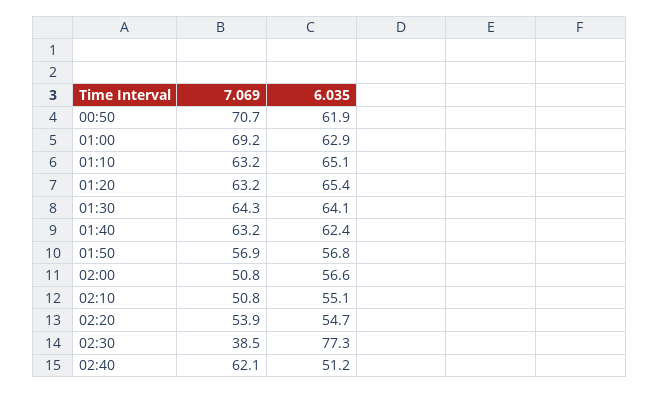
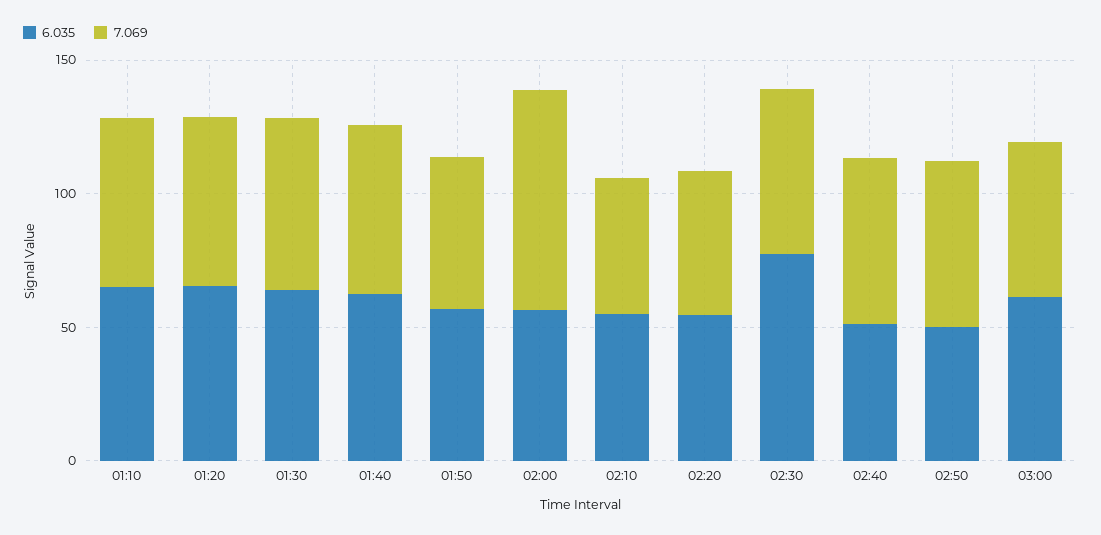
7.069, 00:50: 70.7 -> none
6.035, 00:50: 61.9 -> none
7.069, 01:00: 69.2 -> none
6.035, 01:00: 62.9 -> none
7.069, 02:00: 50.8 -> 80
7.069, 02:30: 38.5 -> 60
6.035, 02:50: none -> 50
7.069, 02:50: none -> 60
6.035, 03:00: none -> 60
7.069, 03:00: none -> 60

